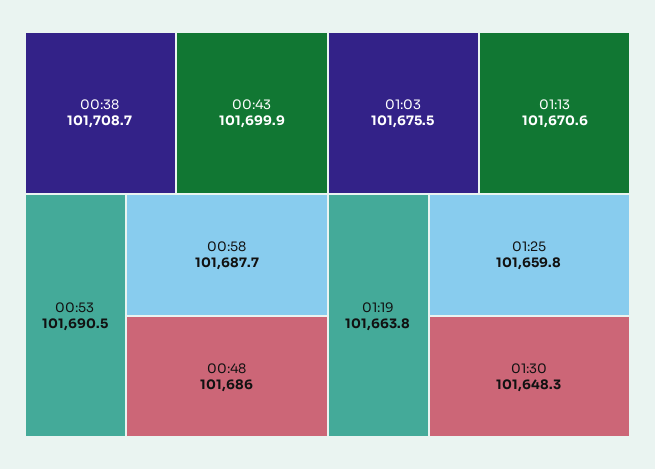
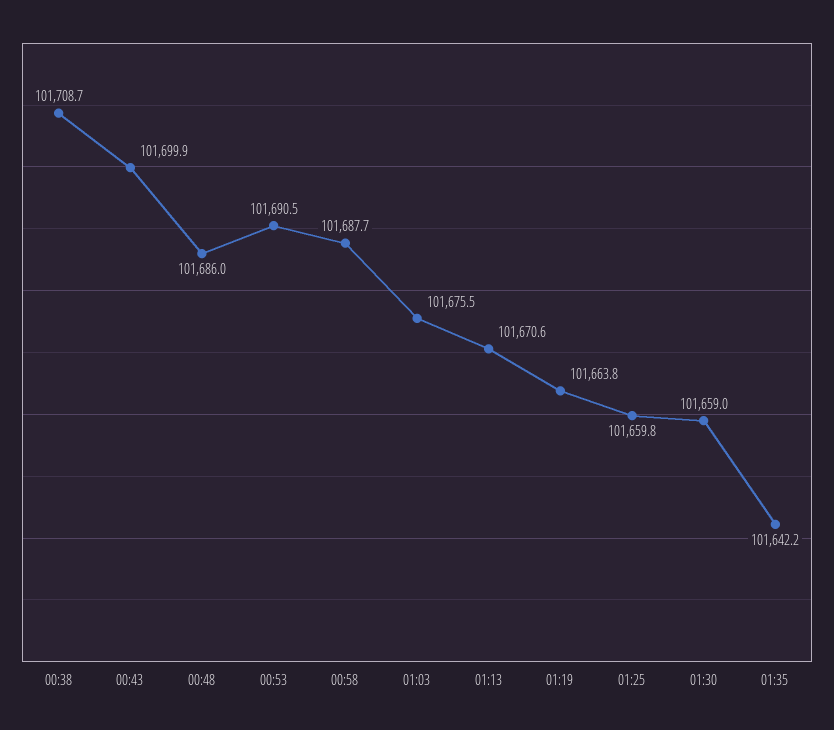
01:30: 101648.3 -> 101659
01:35: none -> 101642.2

